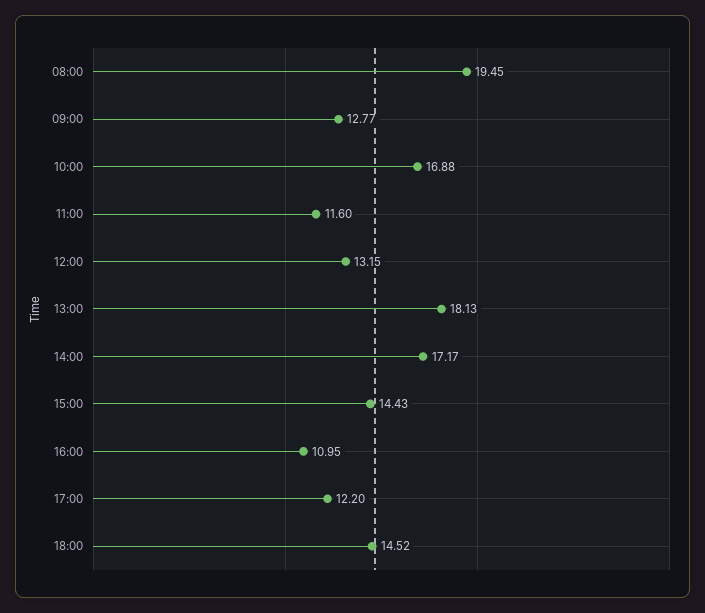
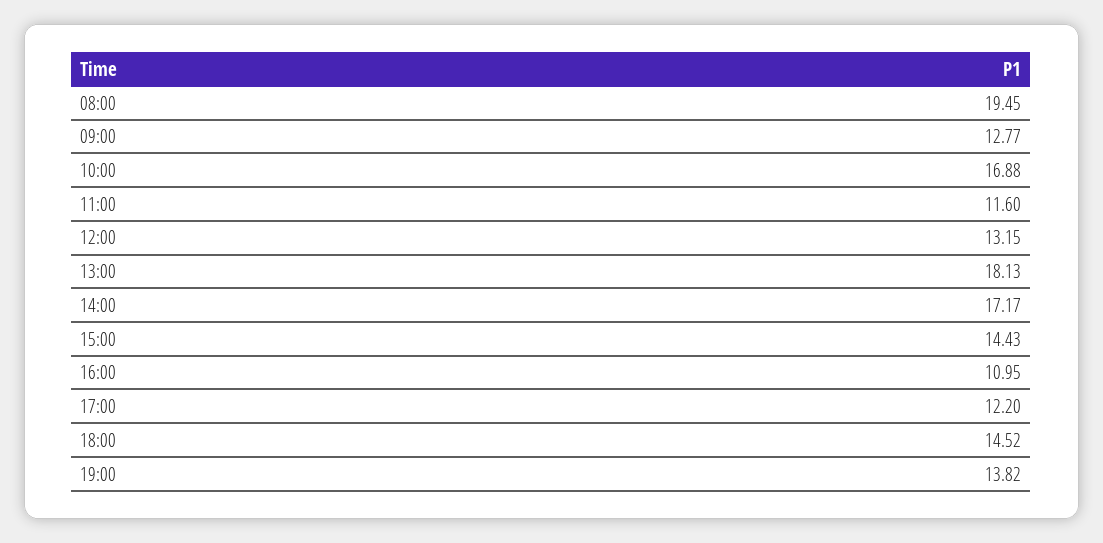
19:00: none -> 13.82

